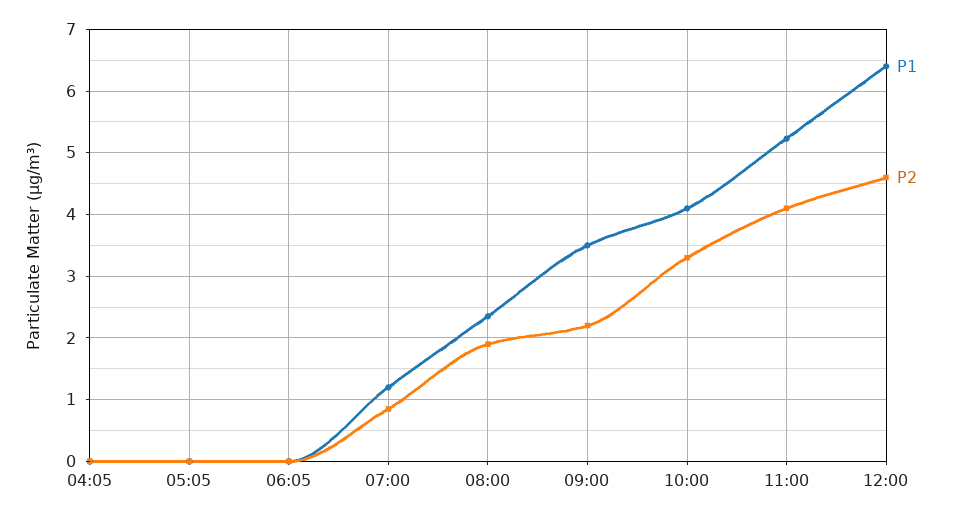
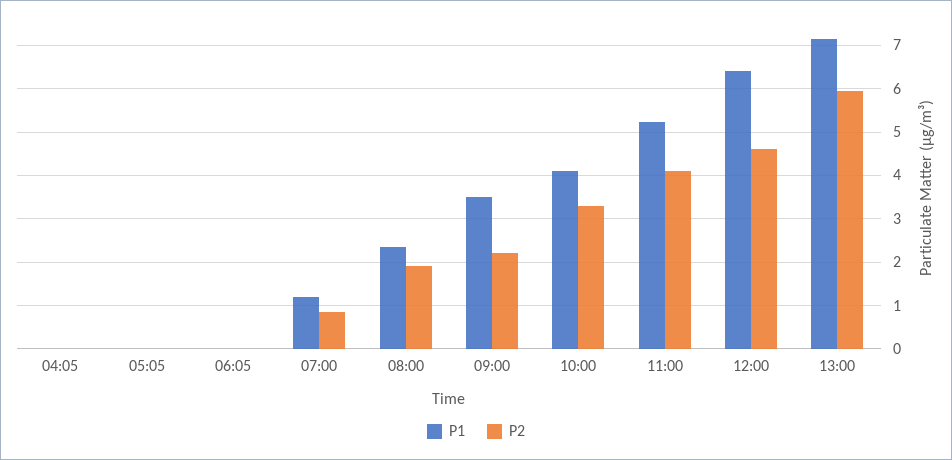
P1, 13:00: none -> 7.2
P2, 13:00: none -> 6

